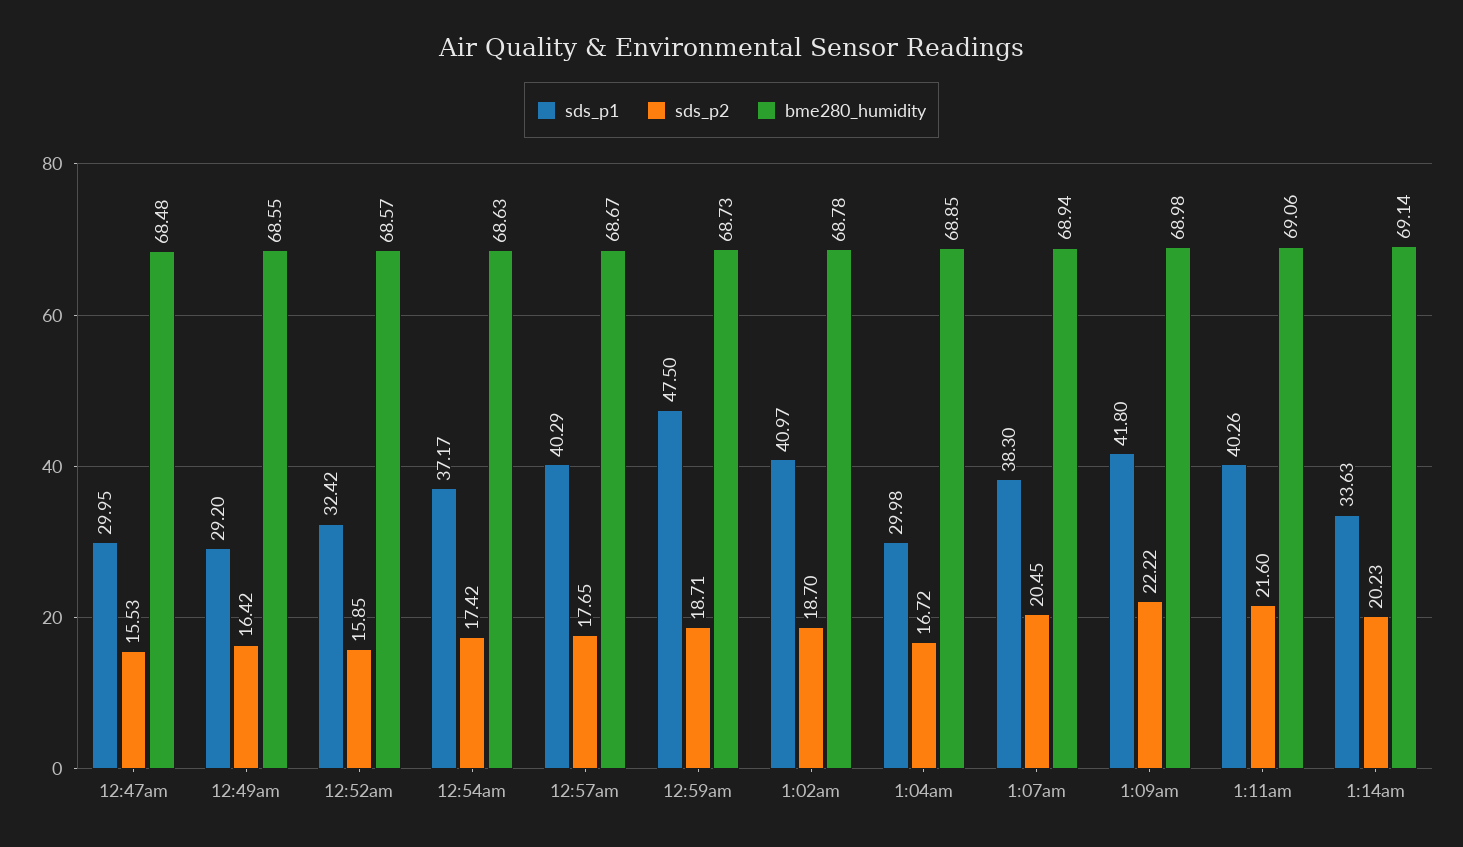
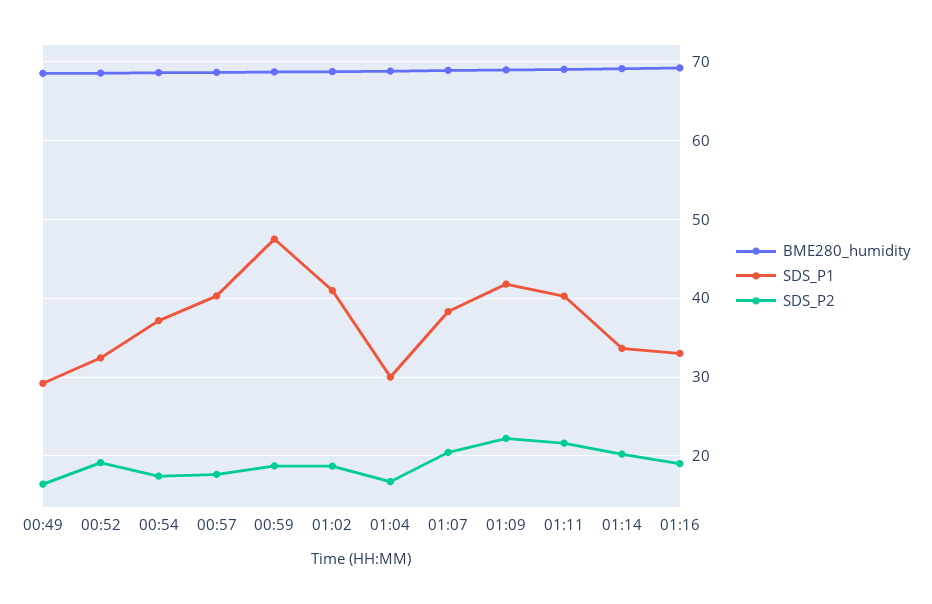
sds_p1, 12:47am: 29.95 -> none
sds_p2, 12:47am: 15.53 -> none
bme280_humidity, 12:47am: 68.48 -> none
sds_p2, 12:52am: 15.85 -> 19
bme280_humidity, 01:16: none -> 69
sds_p1, 01:16: none -> 33
sds_p2, 01:16: none -> 19

